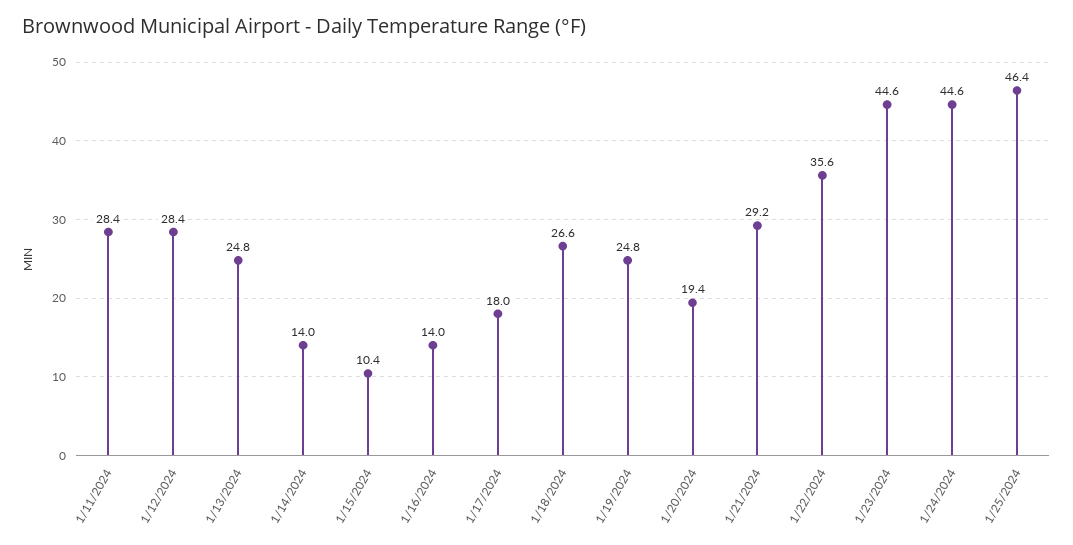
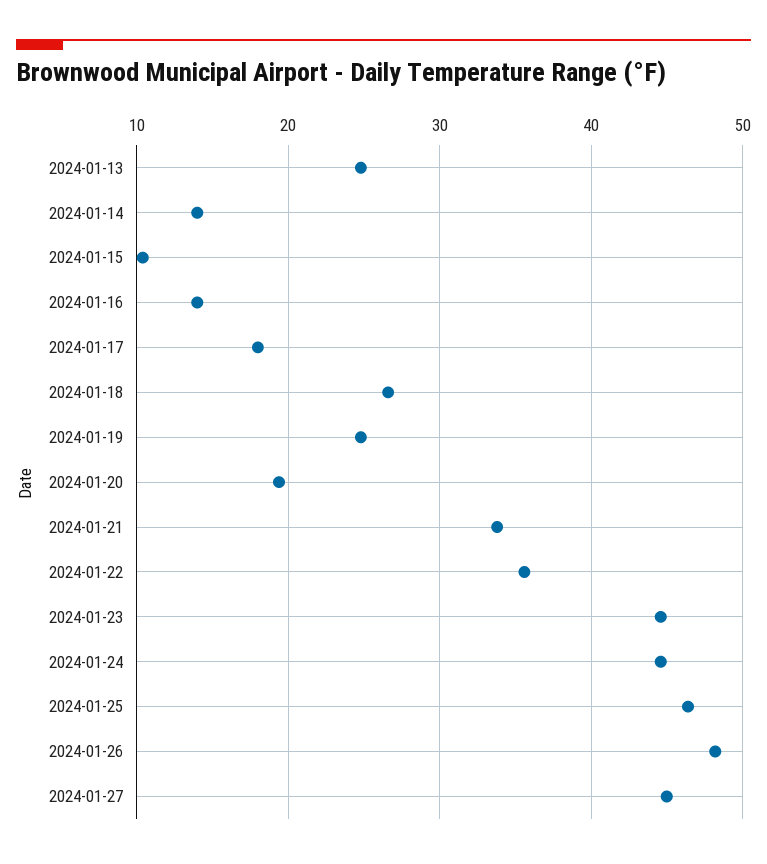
1/11/2024: 28.4 -> none
1/12/2024: 28.4 -> none
1/21/2024: 29.2 -> 34
2024-01-26: none -> 48
2024-01-27: none -> 45

